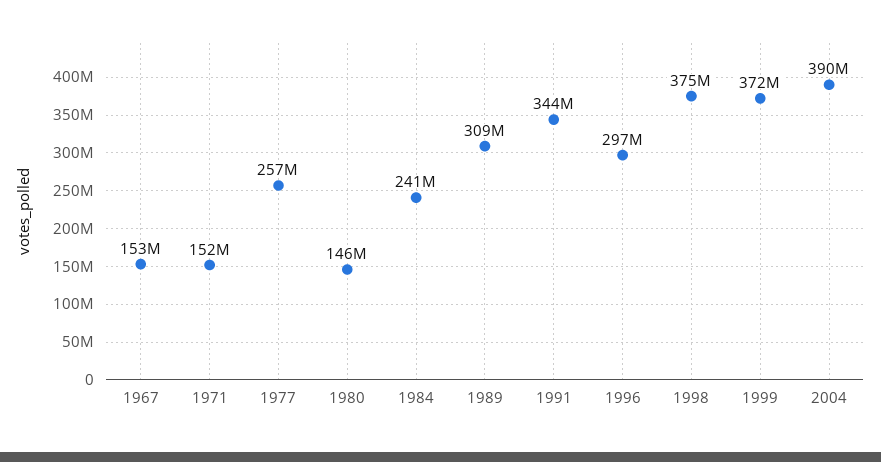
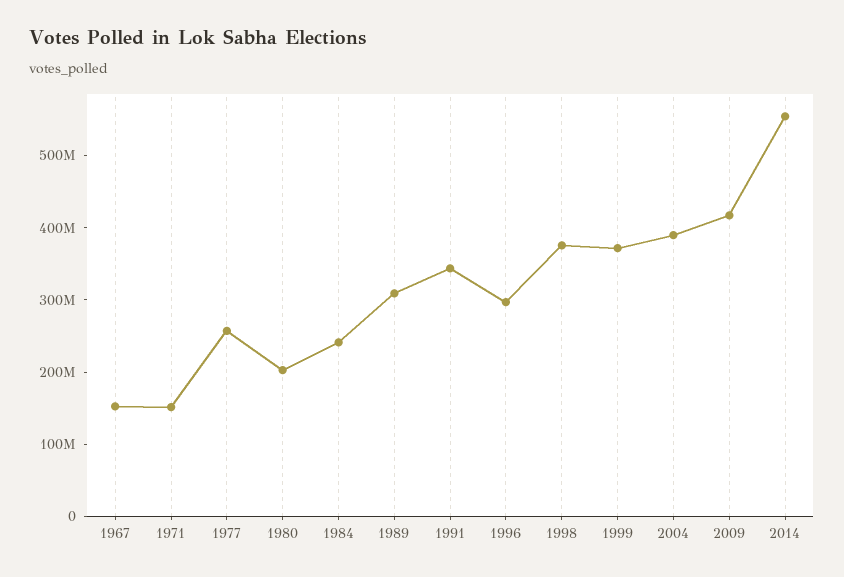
1980: 146000000 -> 200000000
2009: none -> 420000000
2014: none -> 560000000

